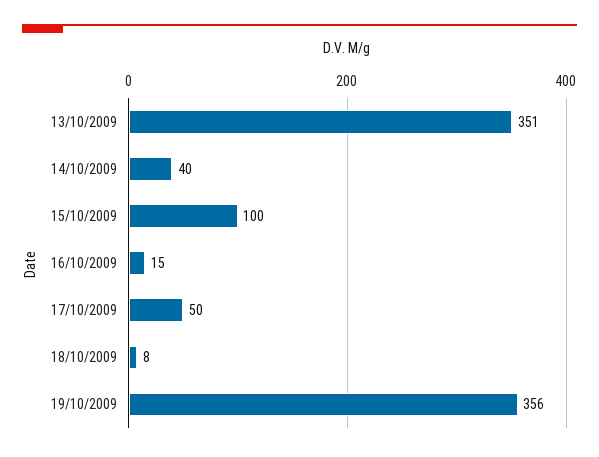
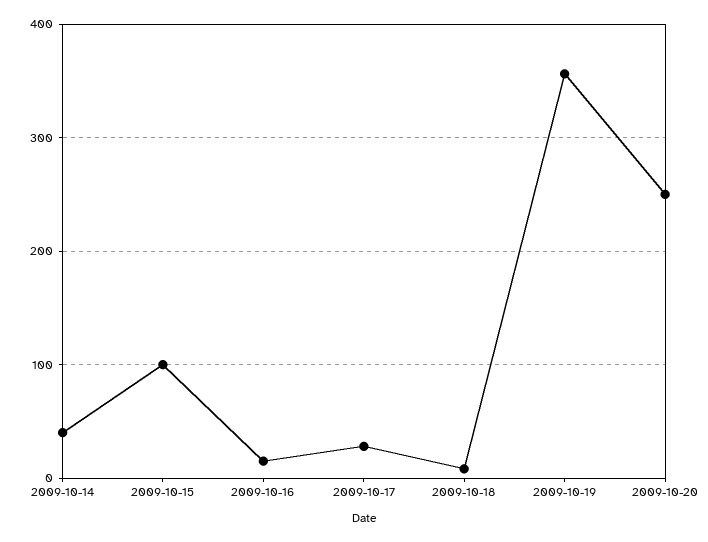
13/10/2009: 351 -> none
17/10/2009: 50 -> 30
2009-10-20: none -> 250

